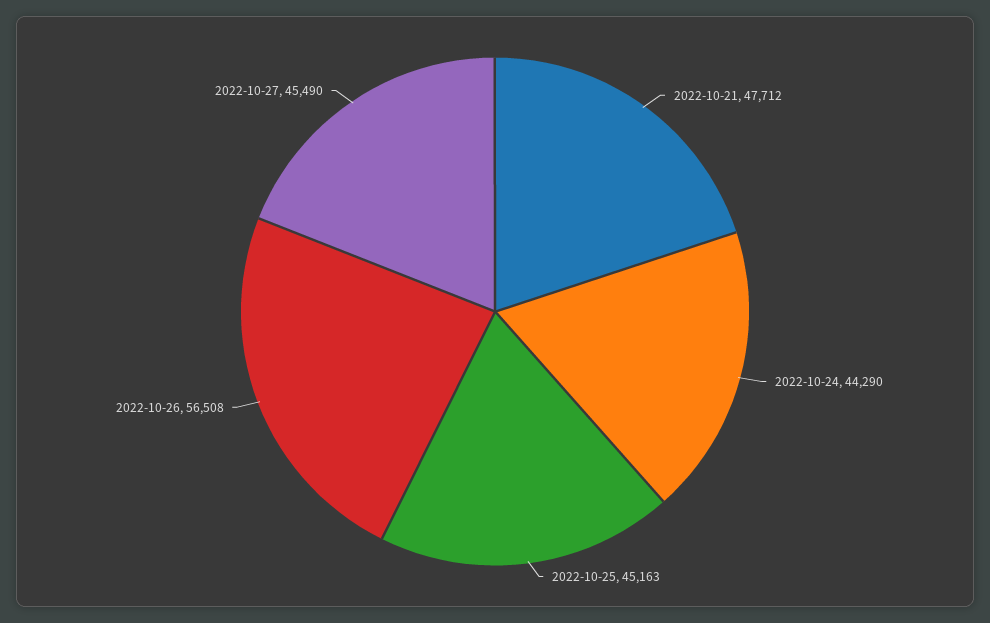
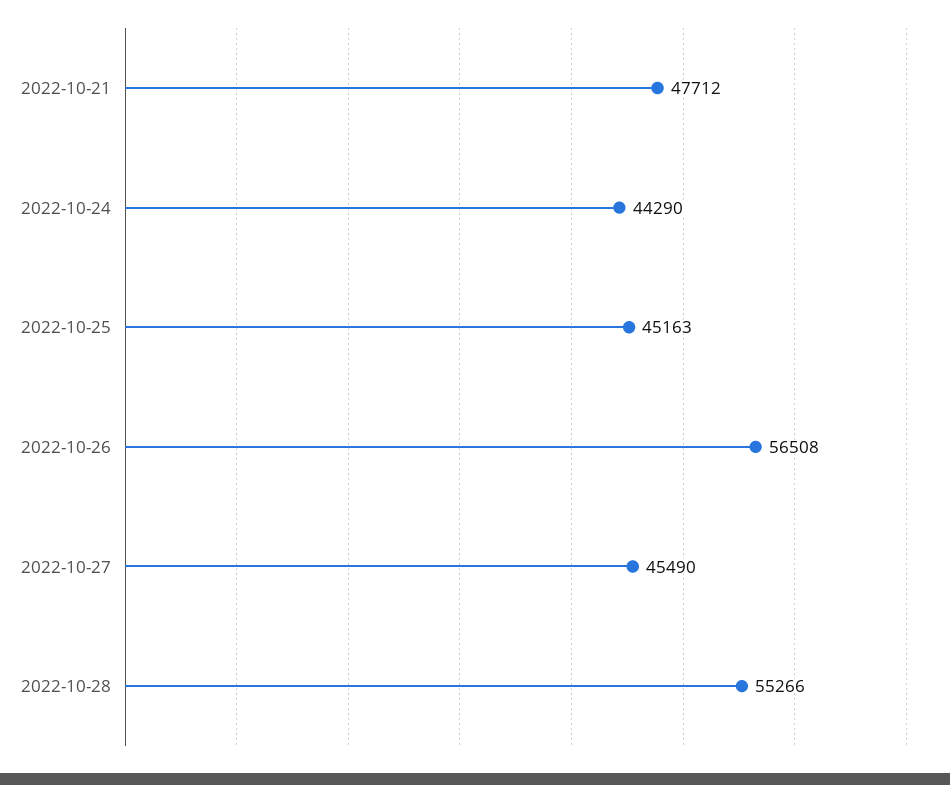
2022-10-28: none -> 55266

